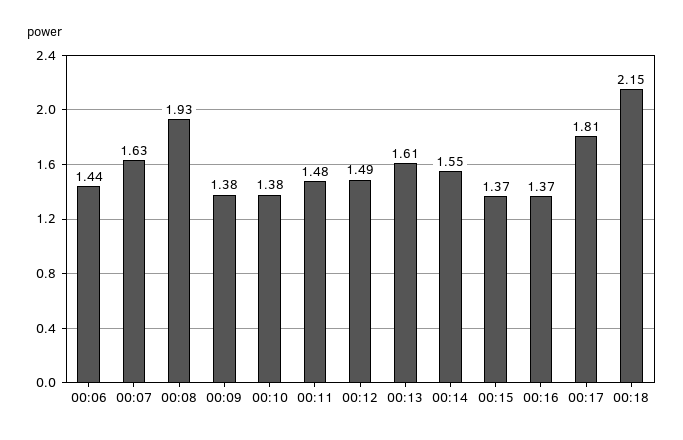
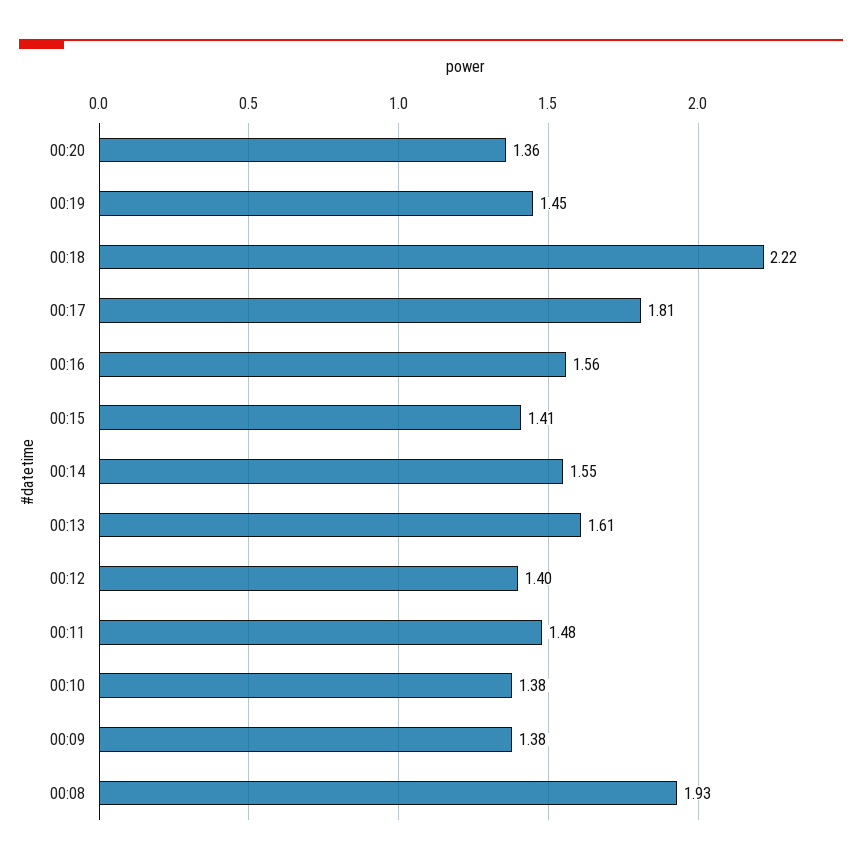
00:06: 1.44 -> none
00:07: 1.63 -> none
00:12: 1.49 -> 1.4
00:15: 1.37 -> 1.41
00:16: 1.37 -> 1.56
00:18: 2.15 -> 2.22
00:20: none -> 1.36
00:19: none -> 1.45

